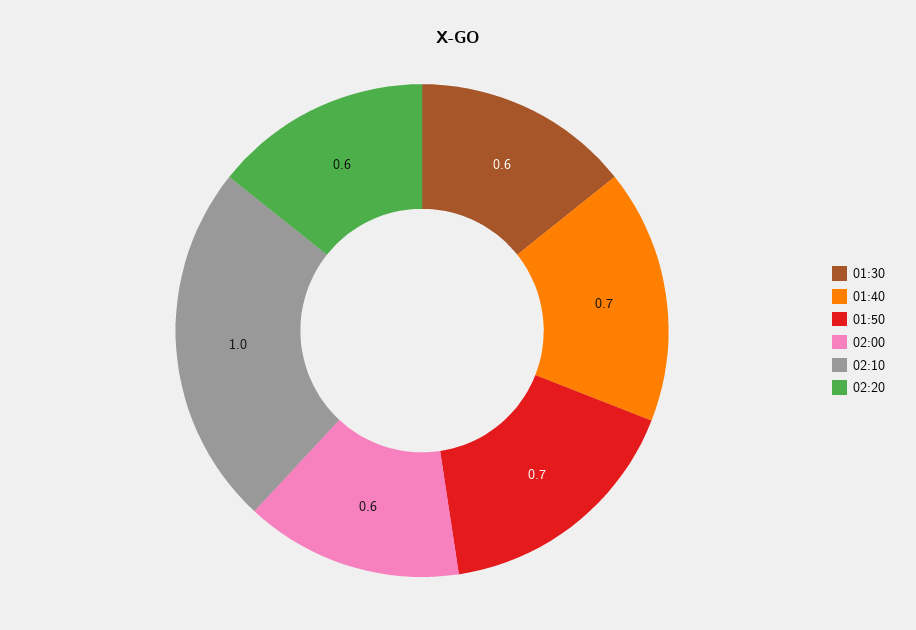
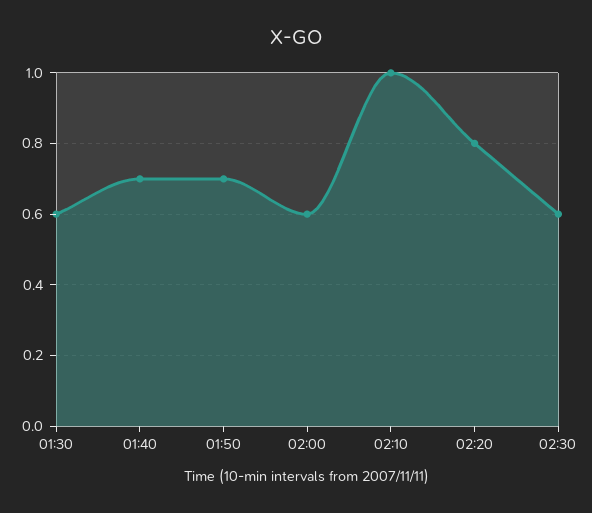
02:20: 0.6 -> 0.8
02:30: none -> 0.6

